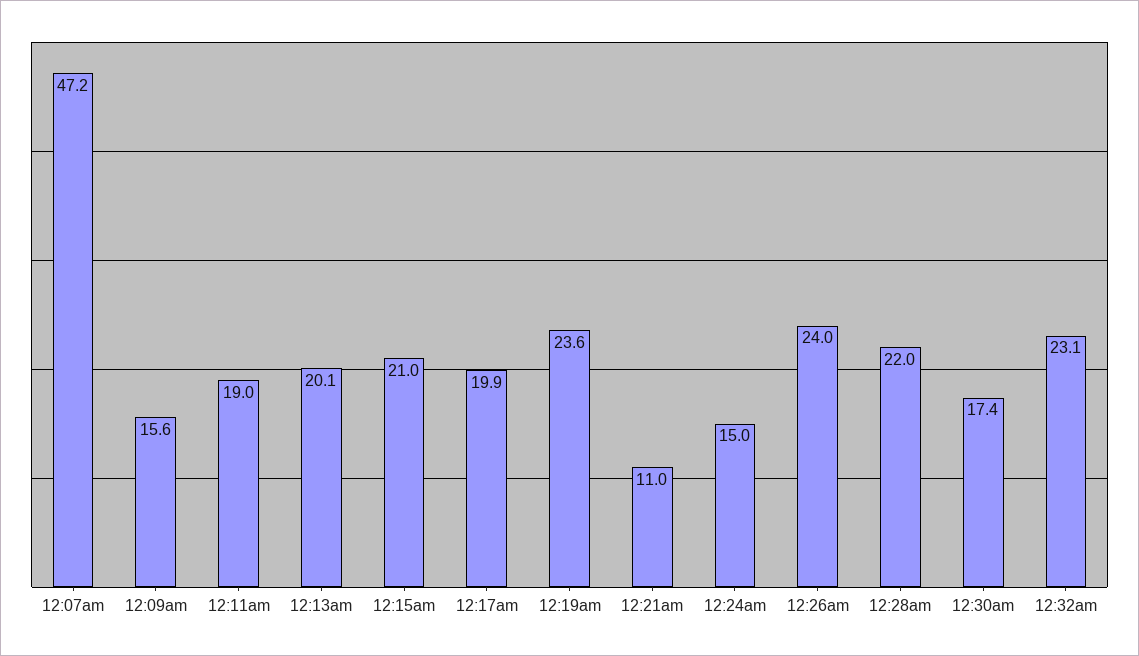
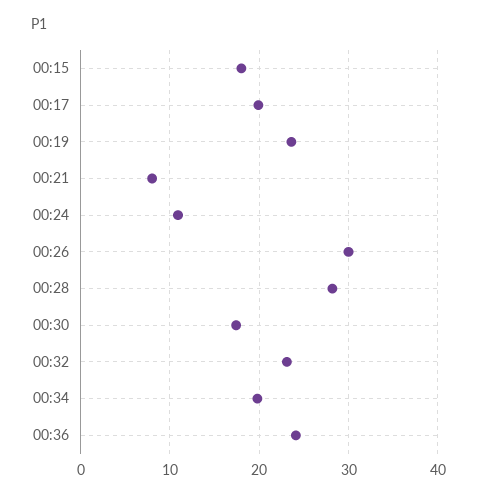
12:07am: 47.2 -> none
12:09am: 15.6 -> none
12:11am: 19 -> none
12:13am: 20.1 -> none
12:15am: 21 -> 18
12:21am: 11 -> 8
12:24am: 15 -> 11
12:26am: 24 -> 30
12:28am: 22 -> 28
00:34: none -> 20
00:36: none -> 24

